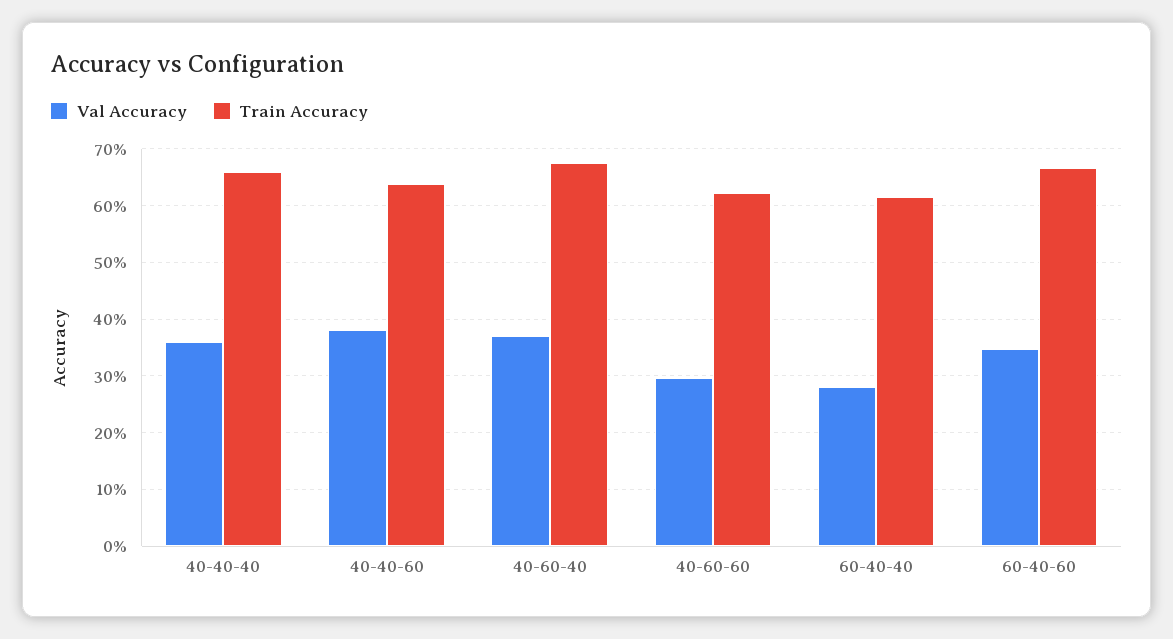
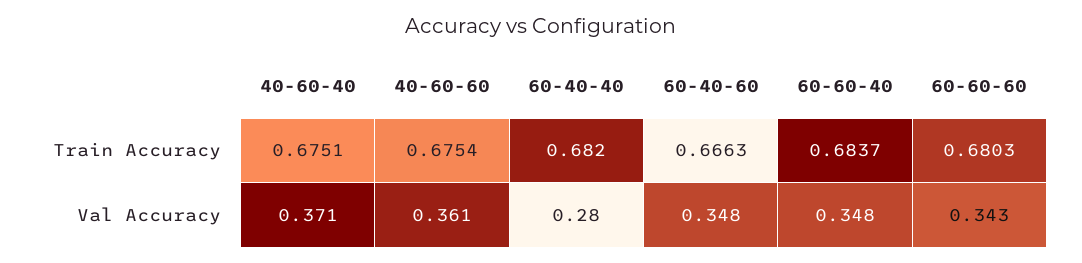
Val Accuracy, 40-40-40: 0.36 -> none
Train Accuracy, 40-40-40: 0.66 -> none
Val Accuracy, 40-40-60: 0.38 -> none
Train Accuracy, 40-40-60: 0.64 -> none
Val Accuracy, 40-60-60: 0.3 -> 0.361
Train Accuracy, 40-60-60: 0.62 -> 0.6754
Train Accuracy, 60-40-40: 0.62 -> 0.682
Train Accuracy, 60-60-40: none -> 0.6837
Train Accuracy, 60-60-60: none -> 0.6803
Val Accuracy, 60-60-40: none -> 0.348
Val Accuracy, 60-60-60: none -> 0.343

